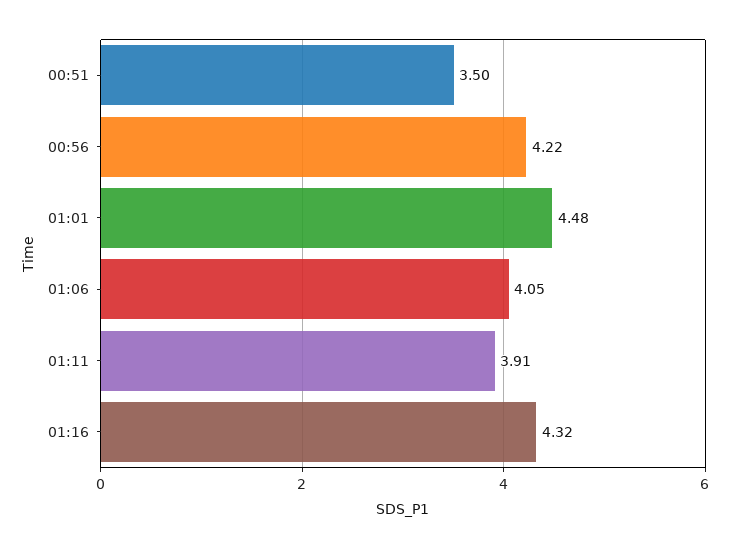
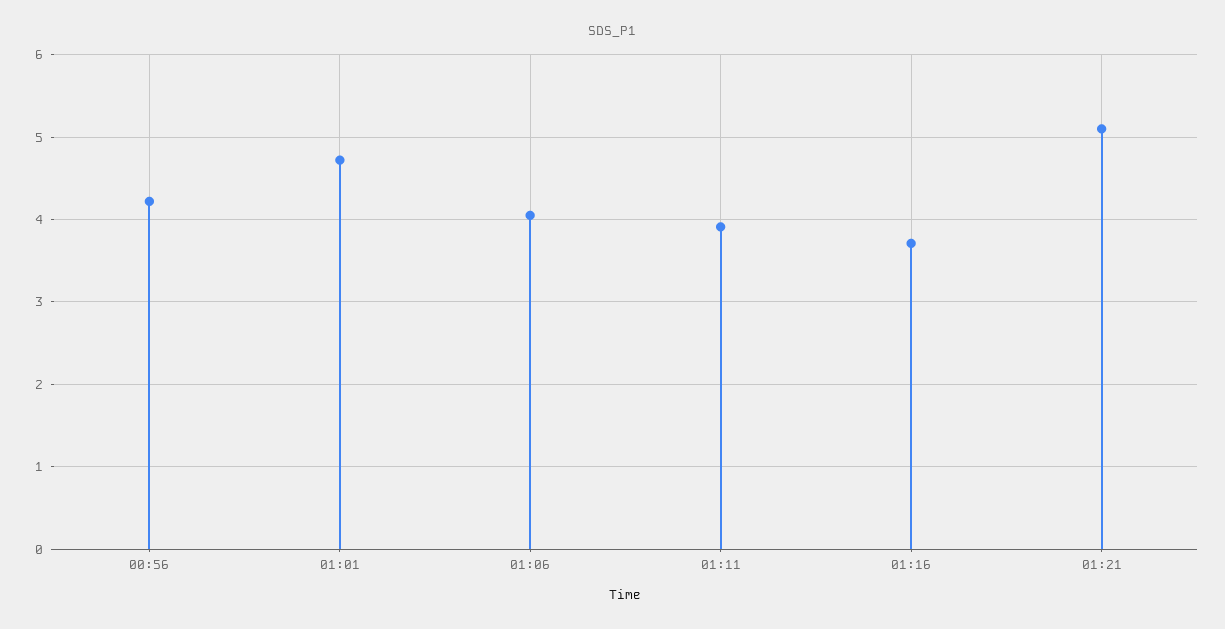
00:51: 3.5 -> none
01:01: 4.48 -> 4.7
01:16: 4.32 -> 3.7
01:21: none -> 5.1

